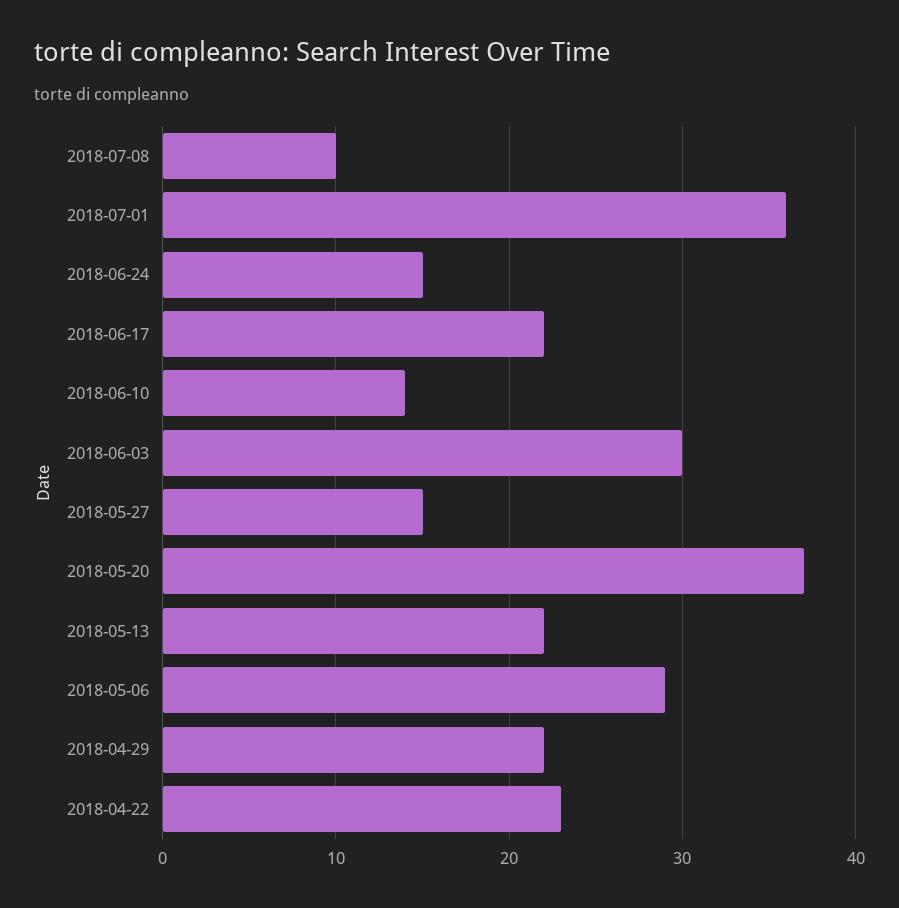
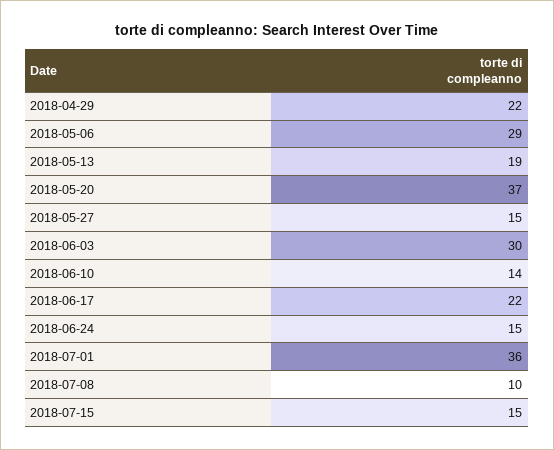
2018-05-13: 22 -> 19
2018-04-22: 23 -> none
2018-07-15: none -> 15

